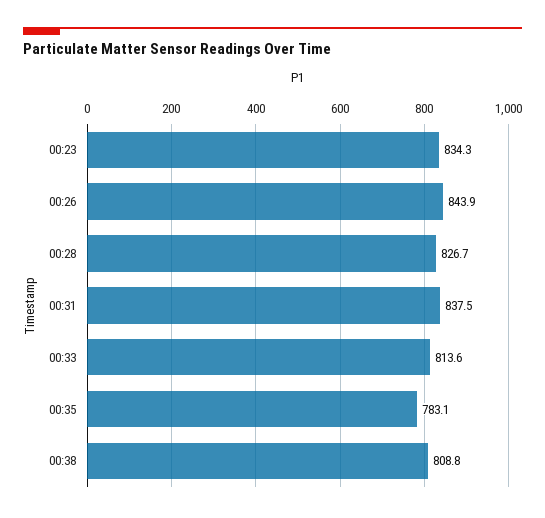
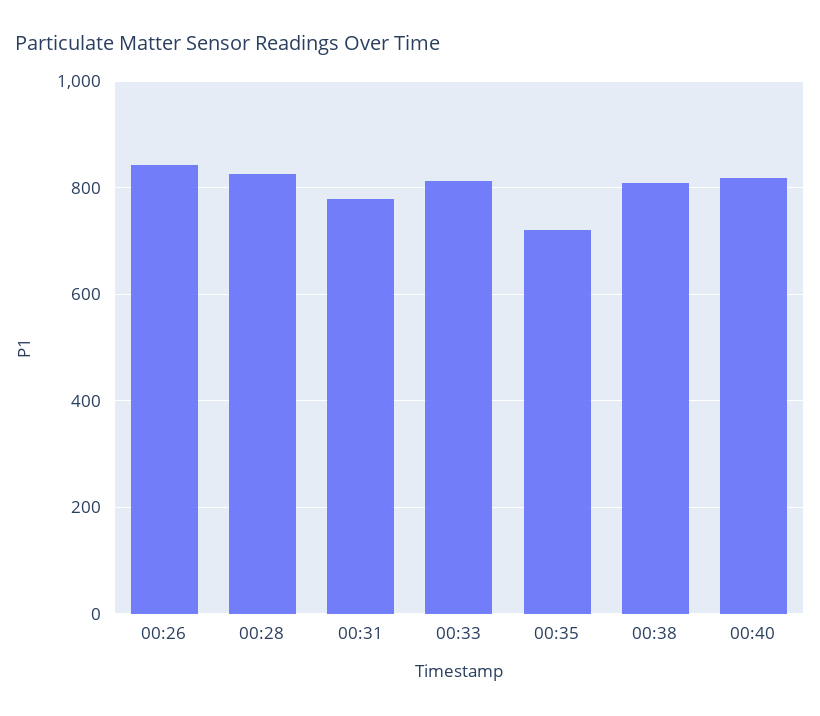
00:23: 834.3 -> none
00:31: 837.5 -> 780
00:35: 783.1 -> 720
00:40: none -> 820

